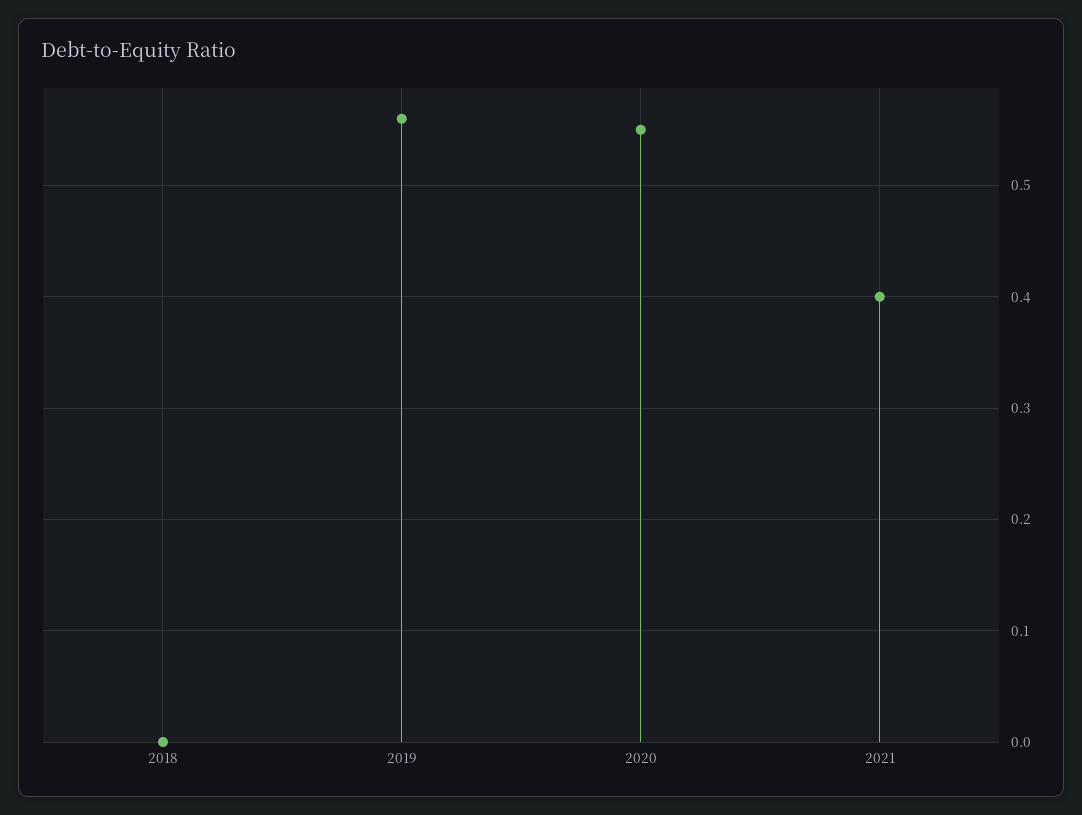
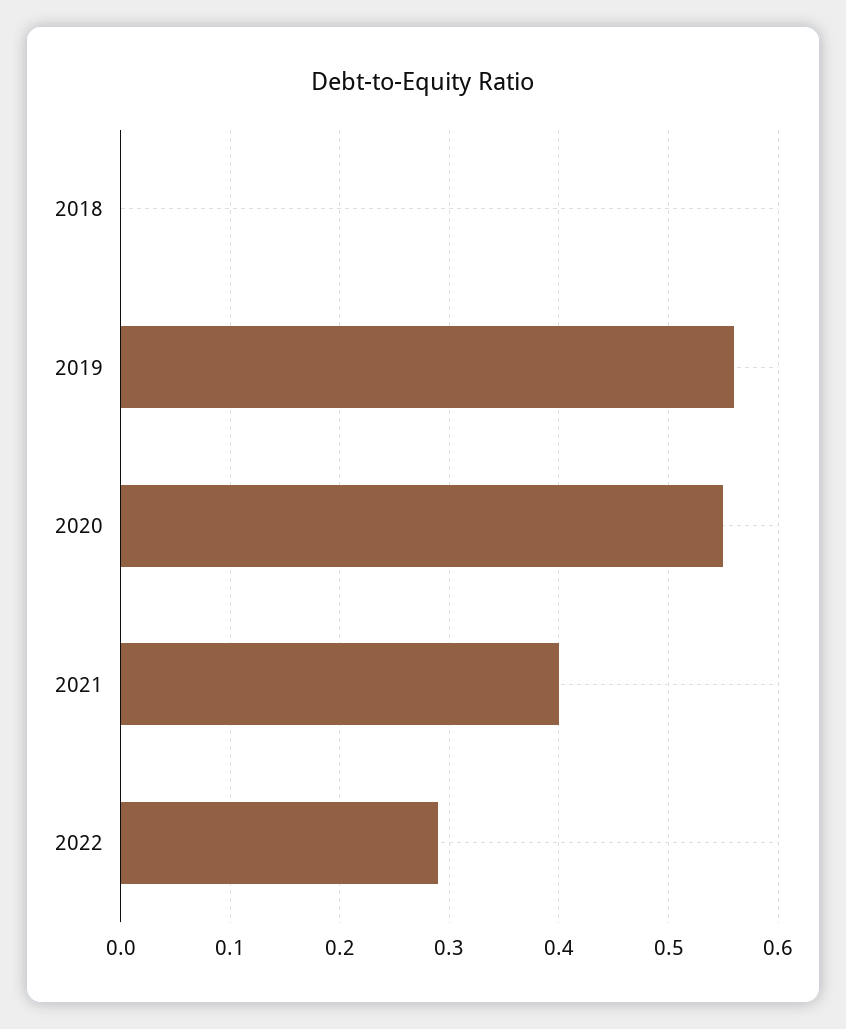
2022: none -> 0.29

